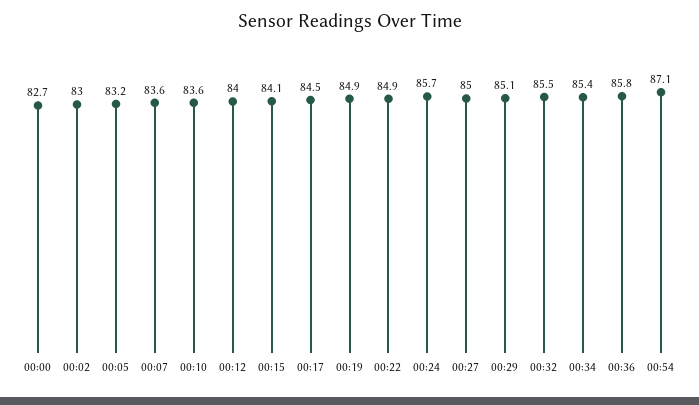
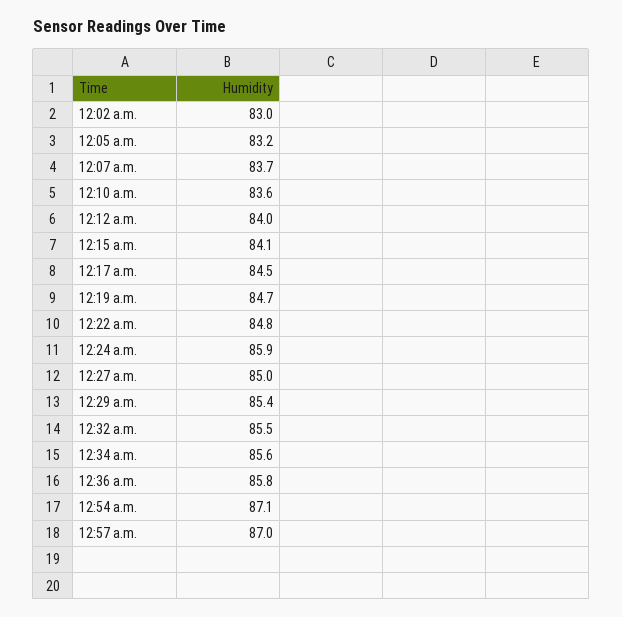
00:00: 82.7 -> none
00:07: 83.6 -> 83.7
00:19: 84.9 -> 84.7
00:22: 84.9 -> 84.8
00:24: 85.7 -> 85.9
00:29: 85.1 -> 85.4
00:34: 85.4 -> 85.6
12:57 a.m.: none -> 87

